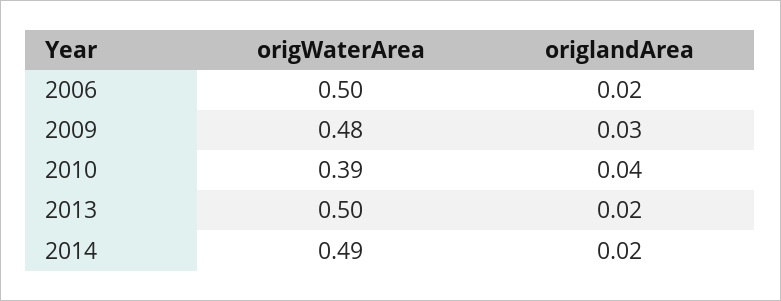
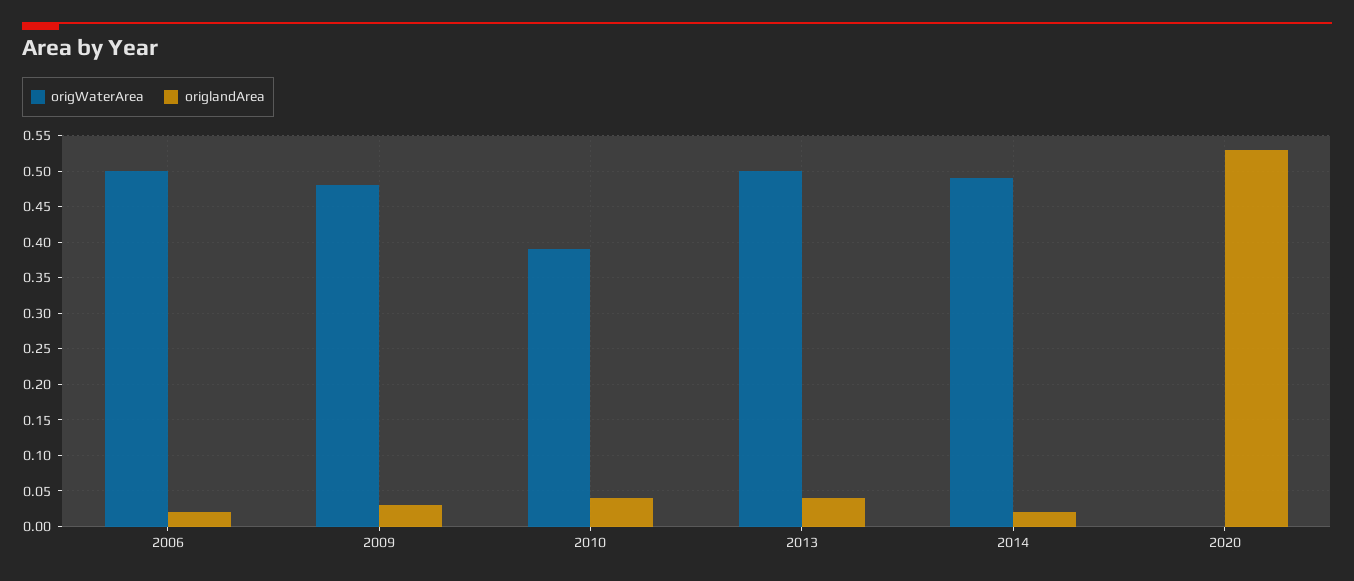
origlandArea, 2013: 0.02 -> 0.04
origWaterArea, 2020: none -> 0
origlandArea, 2020: none -> 0.53

